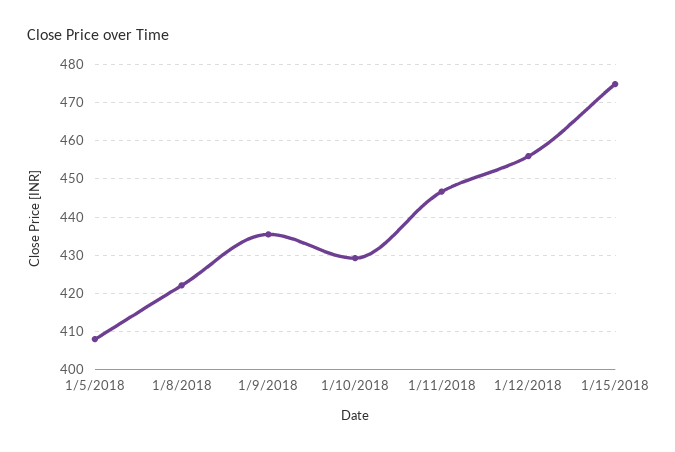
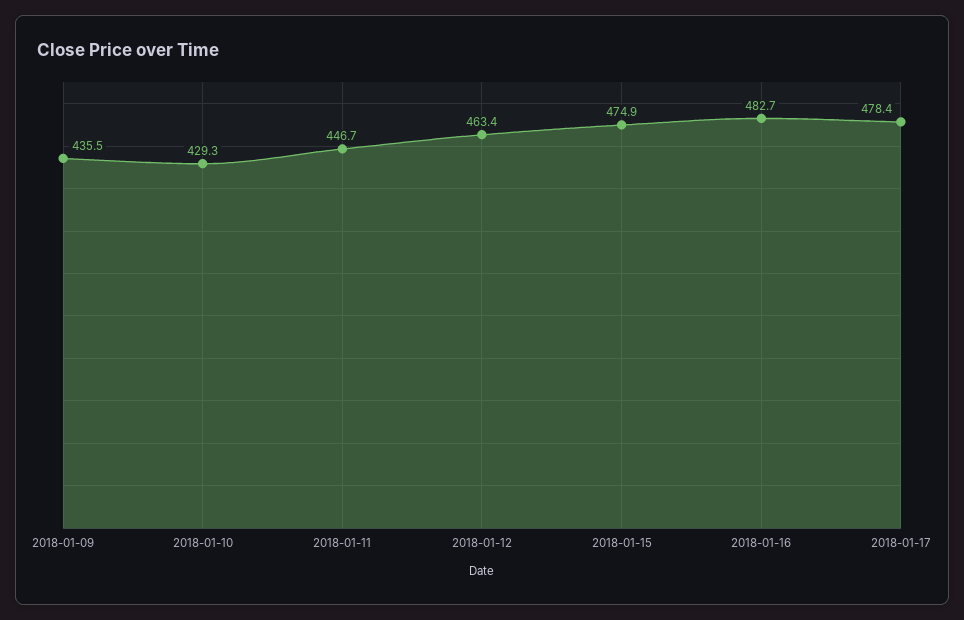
1/5/2018: 408 -> none
1/8/2018: 422 -> none
1/12/2018: 456 -> 463.4
2018-01-16: none -> 482.7
2018-01-17: none -> 478.4

